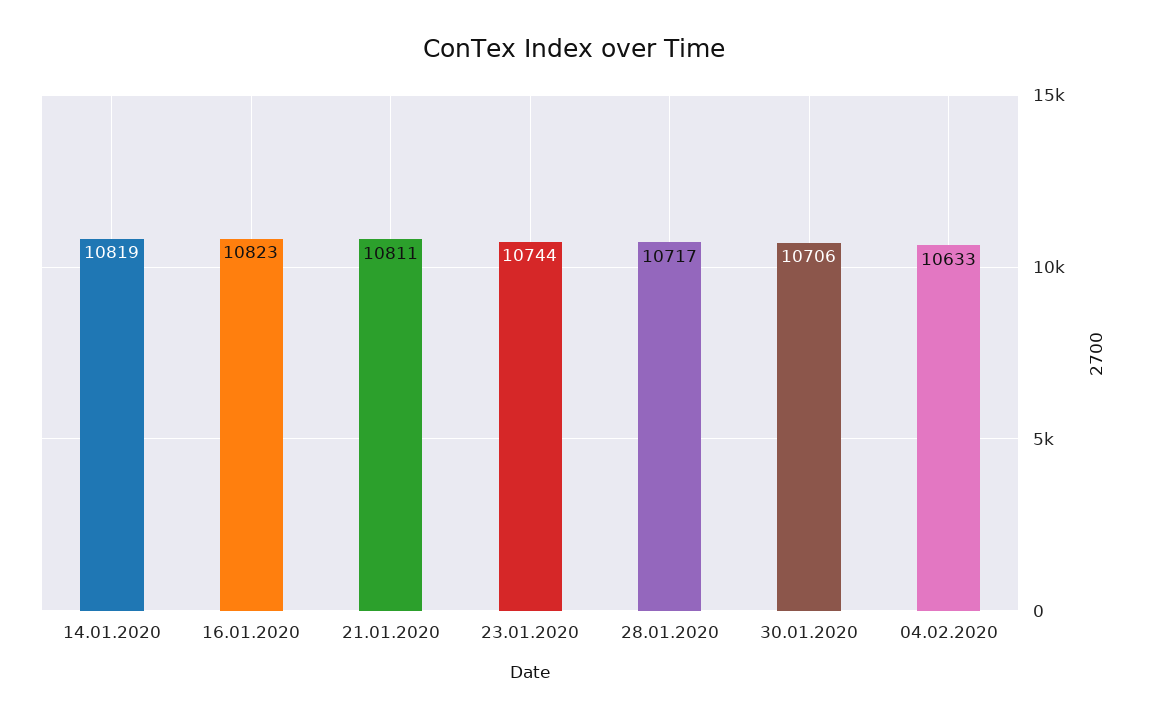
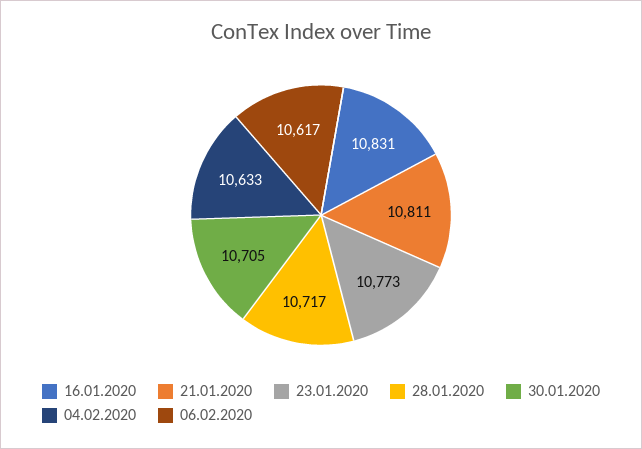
14.01.2020: 10819 -> none
16.01.2020: 10823 -> 10831
23.01.2020: 10744 -> 10773
30.01.2020: 10706 -> 10705
06.02.2020: none -> 10617

